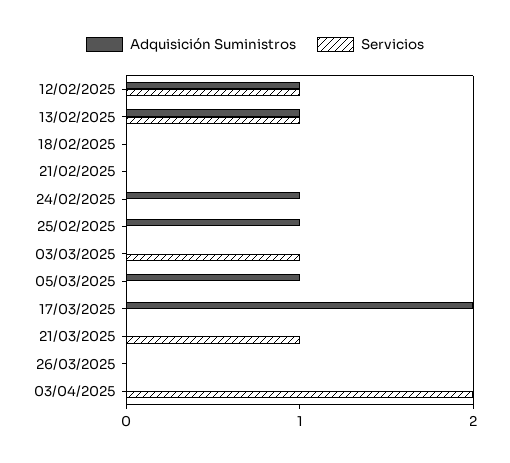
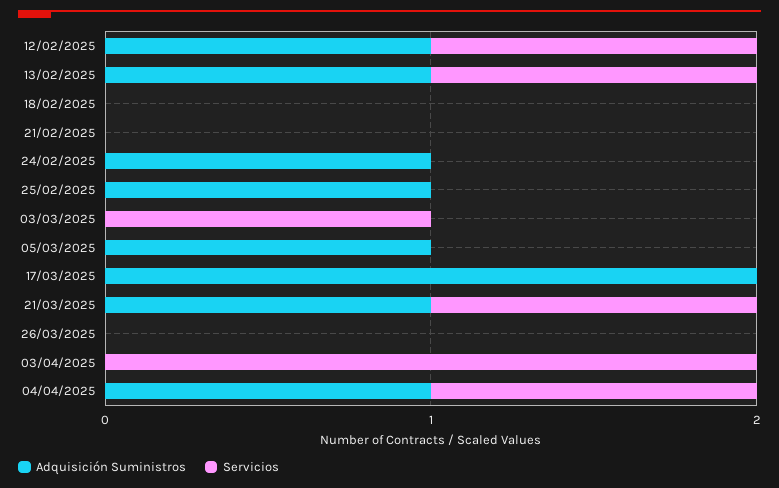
Adquisición Suministros, 21/03/2025: 0 -> 1
Adquisición Suministros, 04/04/2025: none -> 1
Servicios, 04/04/2025: none -> 1

